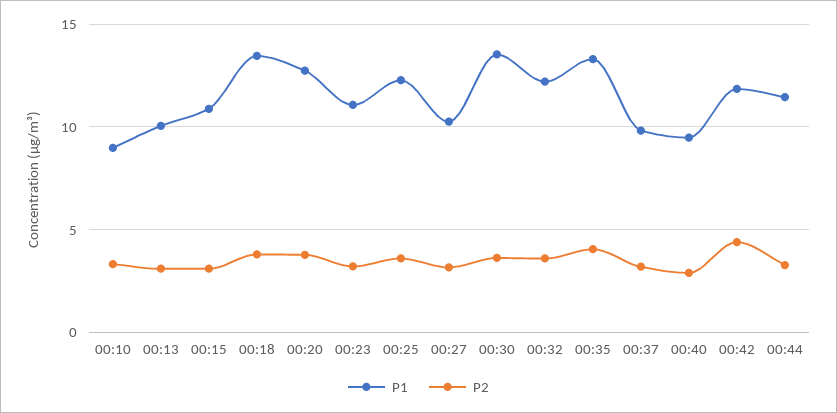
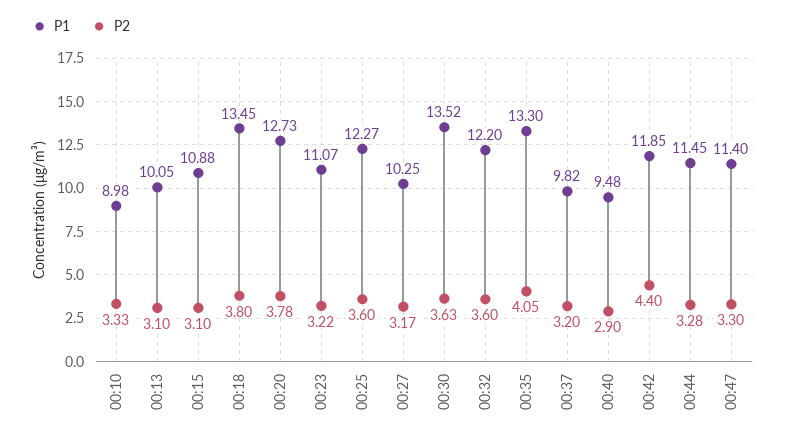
P1, 00:47: none -> 11.4
P2, 00:47: none -> 3.3

